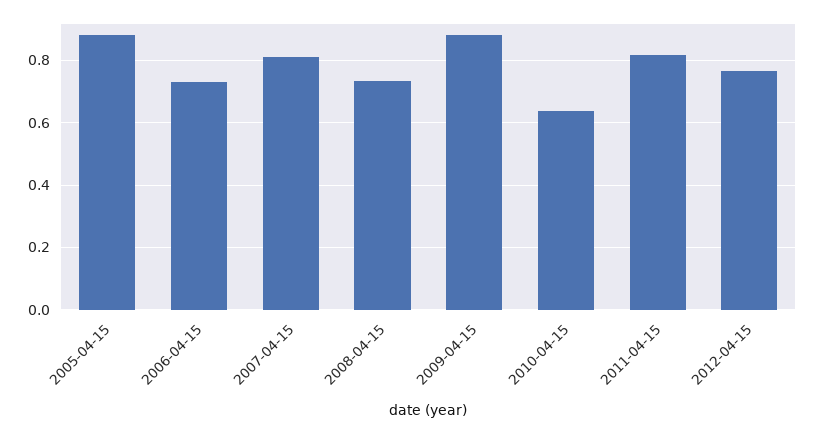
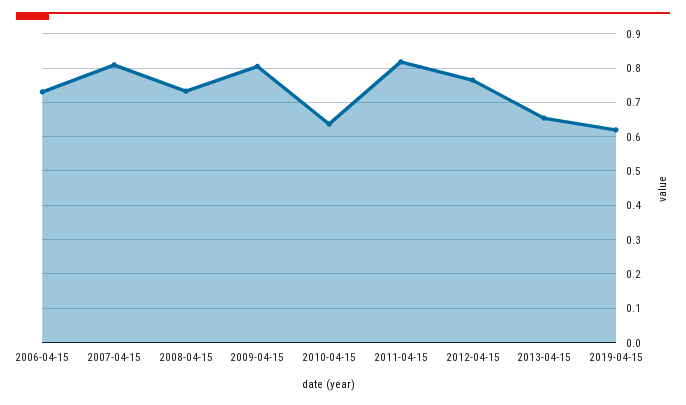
2005-04-15: 0.88 -> none
2009-04-15: 0.88 -> 0.8
2013-04-15: none -> 0.66
2019-04-15: none -> 0.62

